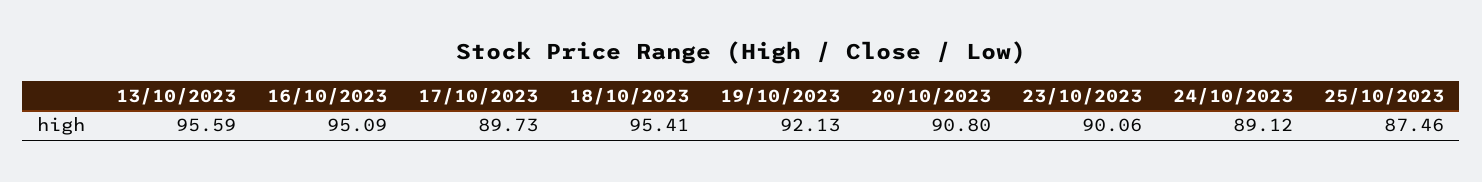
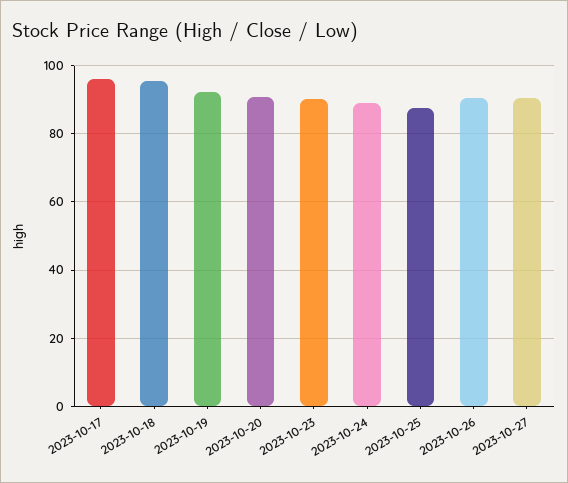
13/10/2023: 95.59 -> none
16/10/2023: 95.09 -> none
17/10/2023: 89.73 -> 96
2023-10-26: none -> 90
2023-10-27: none -> 90

